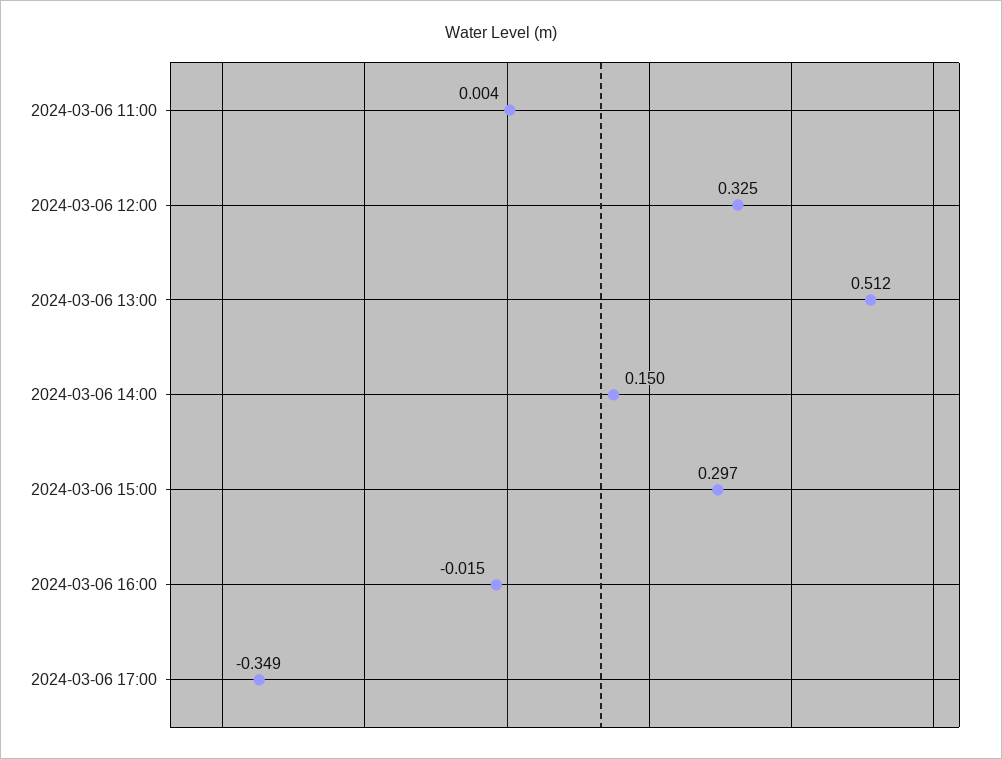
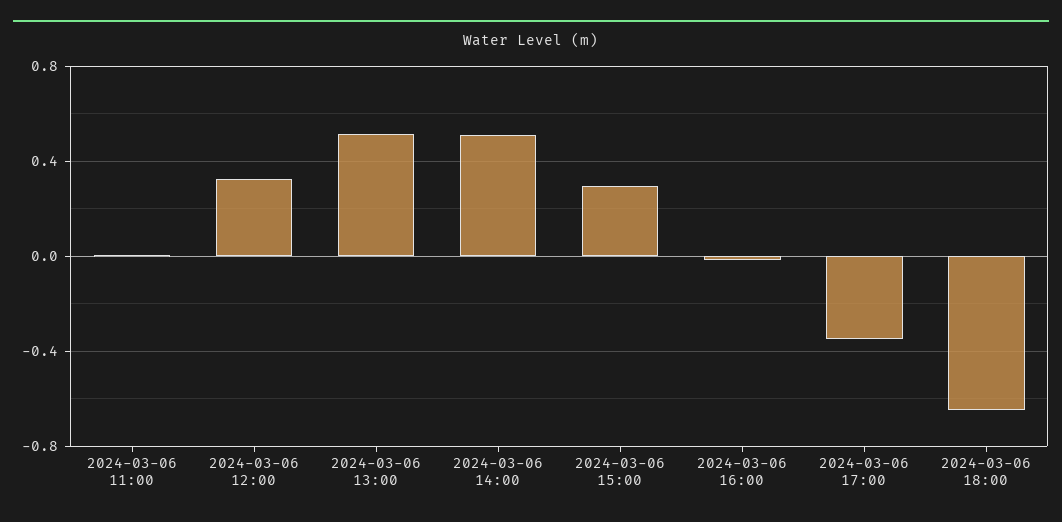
2024-03-06 14:00: 0.15 -> 0.5
2024-03-06 18:00: none -> -0.65

